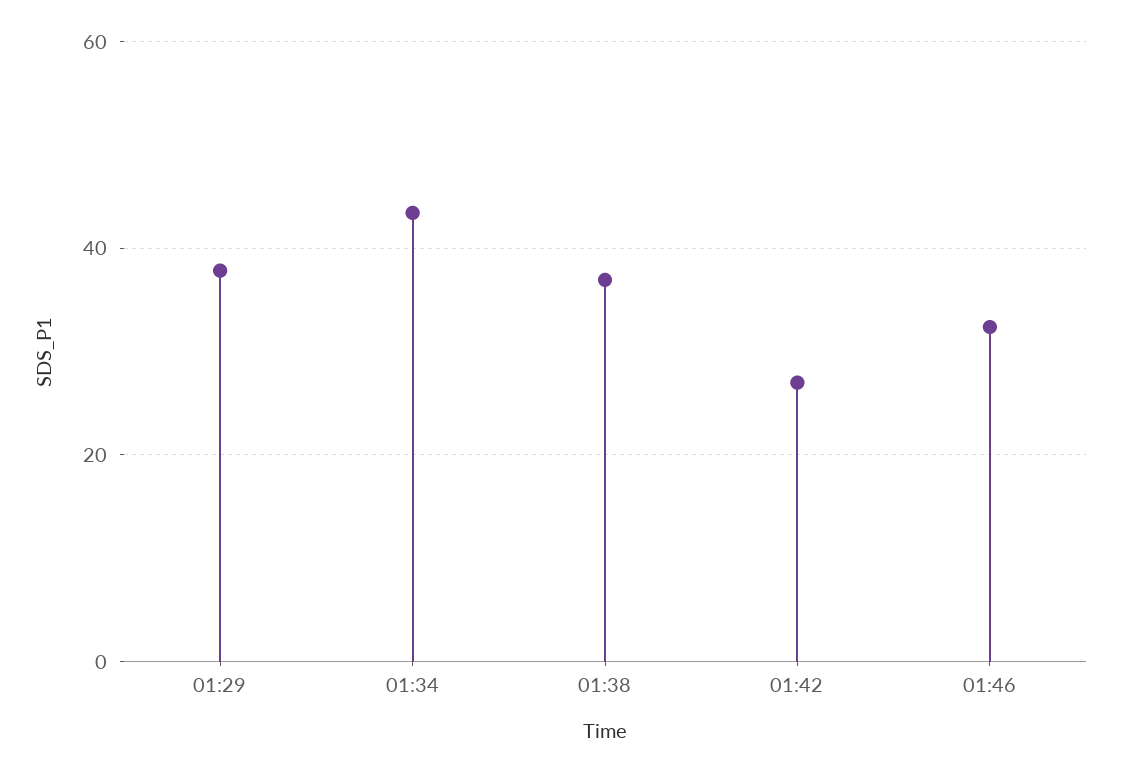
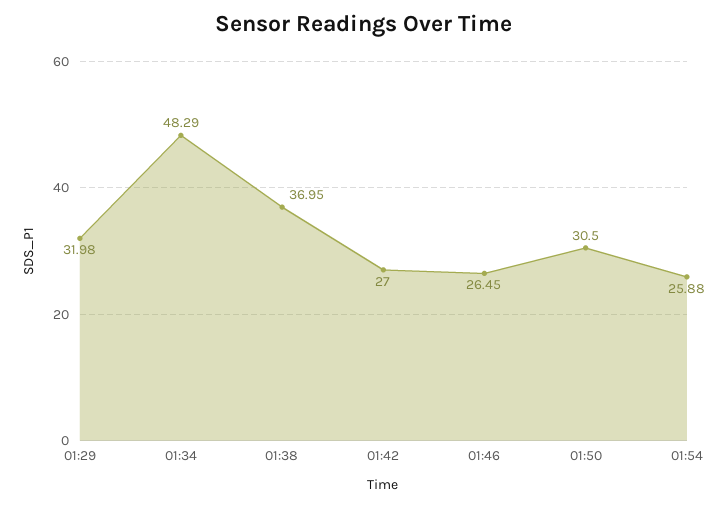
01:29: 38 -> 31.98
01:34: 44 -> 48.29
01:46: 32 -> 26.45
01:50: none -> 30.5
01:54: none -> 25.88

